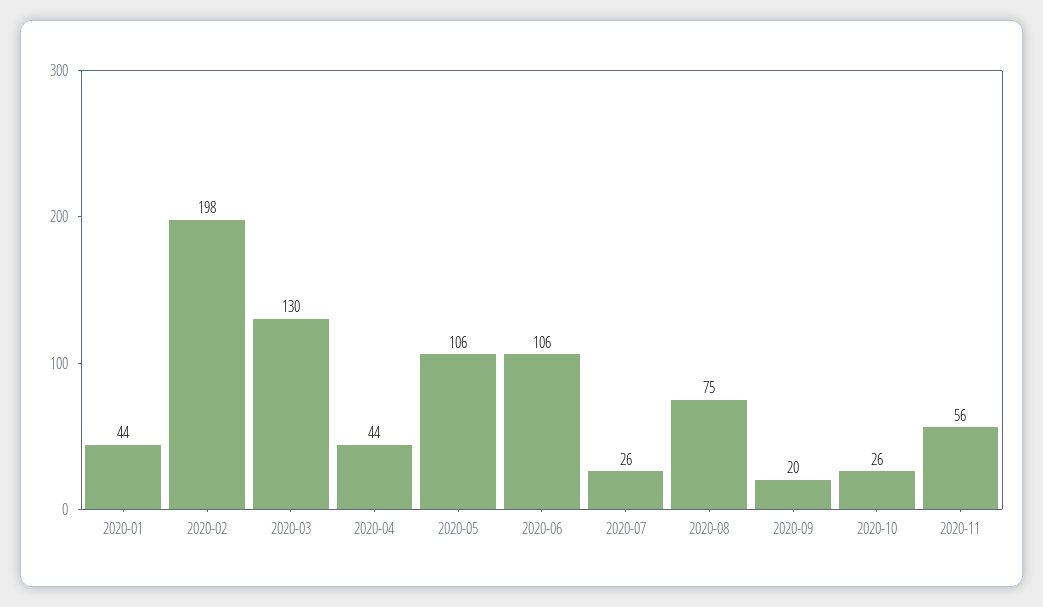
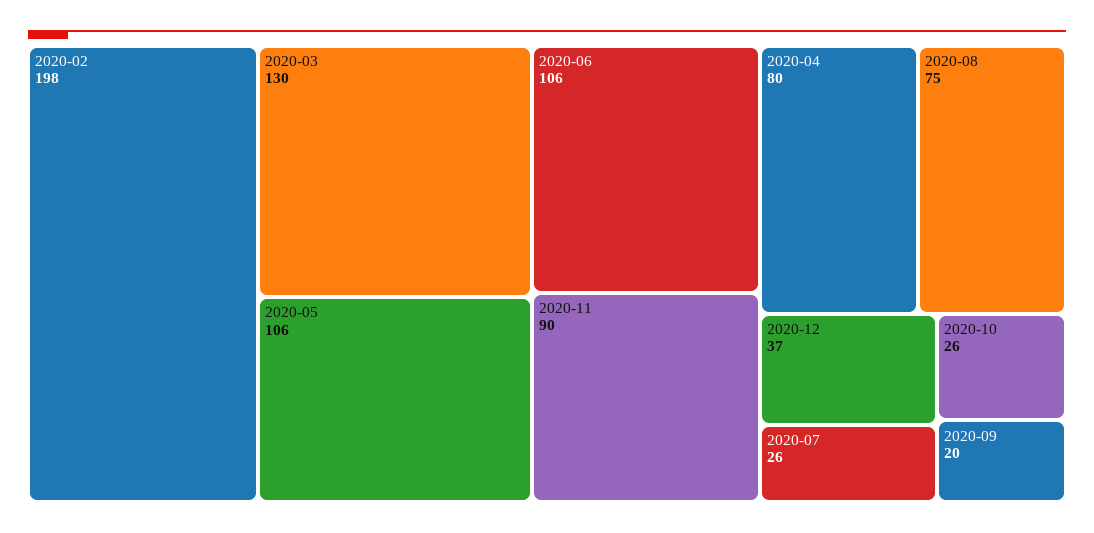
2020-01: 44 -> none
2020-04: 44 -> 80
2020-11: 56 -> 90
2020-12: none -> 37

